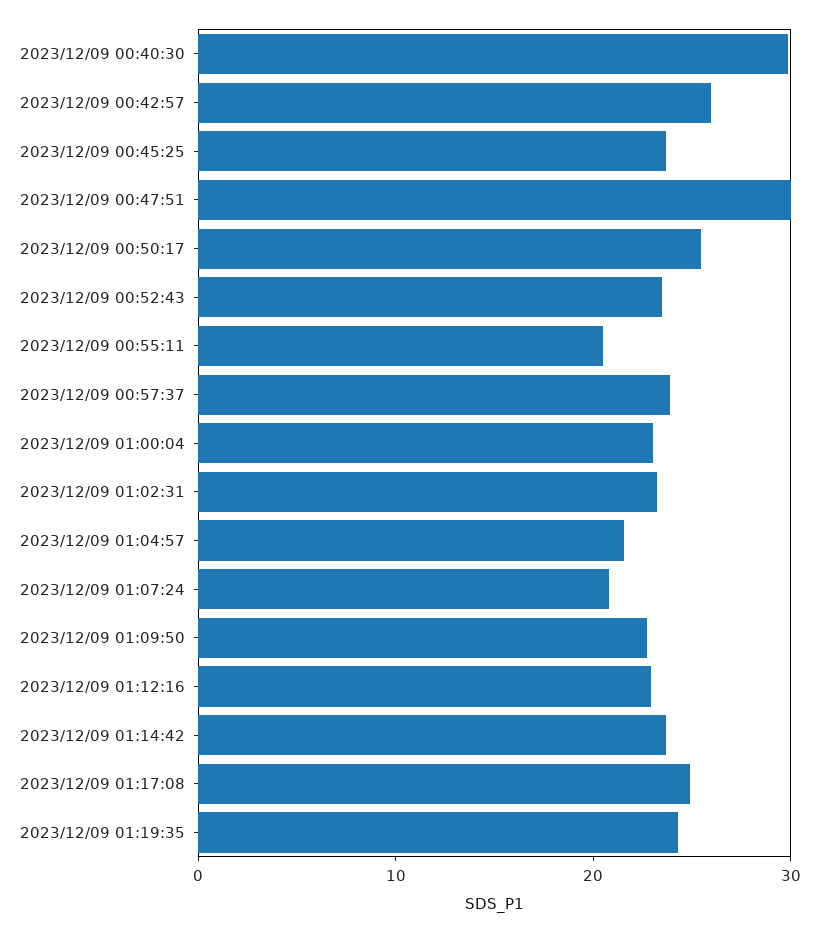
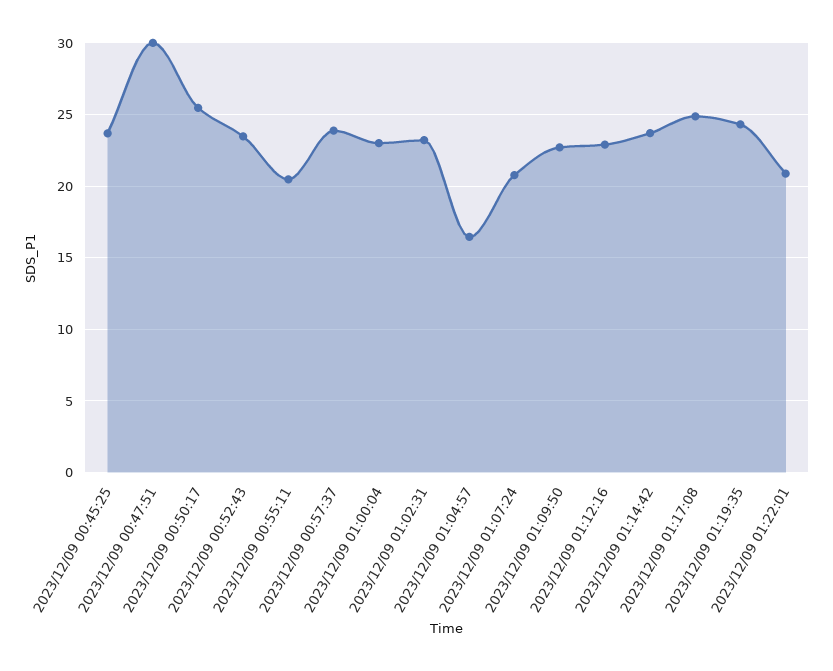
2023/12/09 00:40:30: 30 -> none
2023/12/09 00:42:57: 26 -> none
2023/12/09 01:04:57: 22 -> 16.5
2023/12/09 01:22:01: none -> 21

